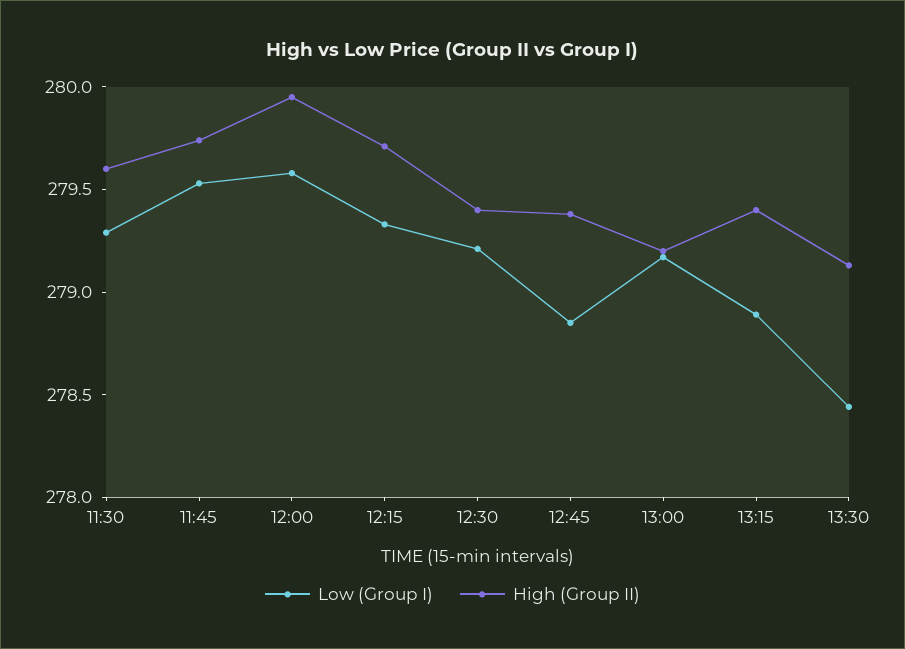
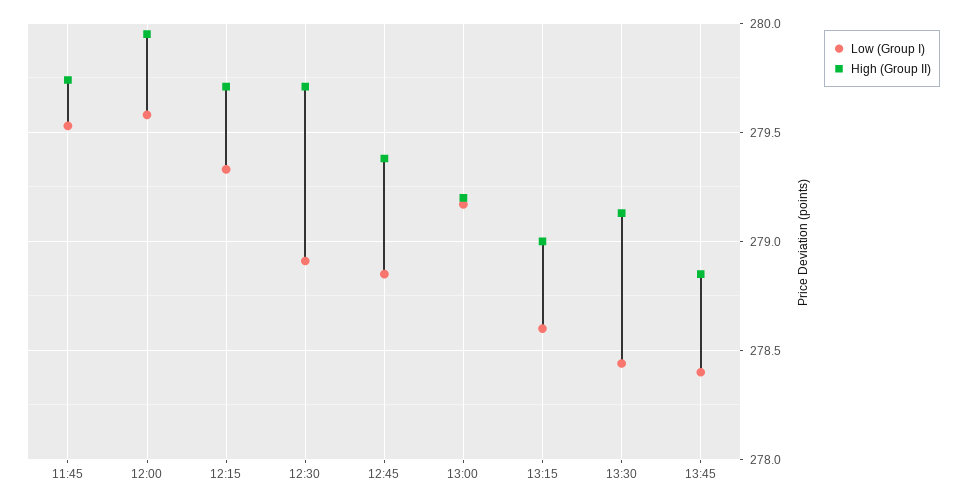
Low (Group I), 11:30: 279.3 -> none
High (Group II), 11:30: 279.6 -> none
Low (Group I), 12:30: 279.2 -> 278.9
High (Group II), 12:30: 279.4 -> 279.7
Low (Group I), 13:15: 278.9 -> 278.6
High (Group II), 13:15: 279.4 -> 279
Low (Group I), 13:45: none -> 278.4
High (Group II), 13:45: none -> 278.85

